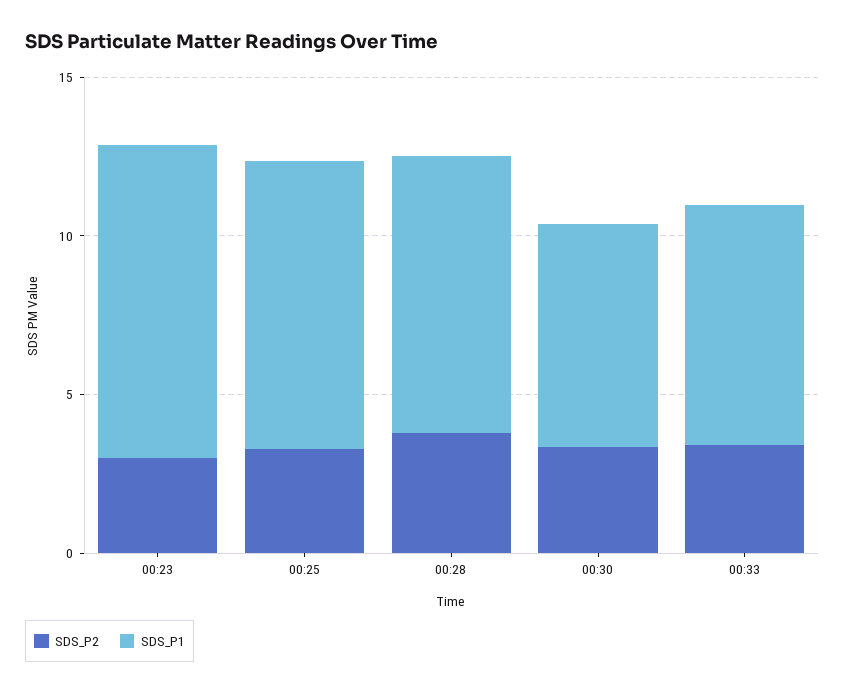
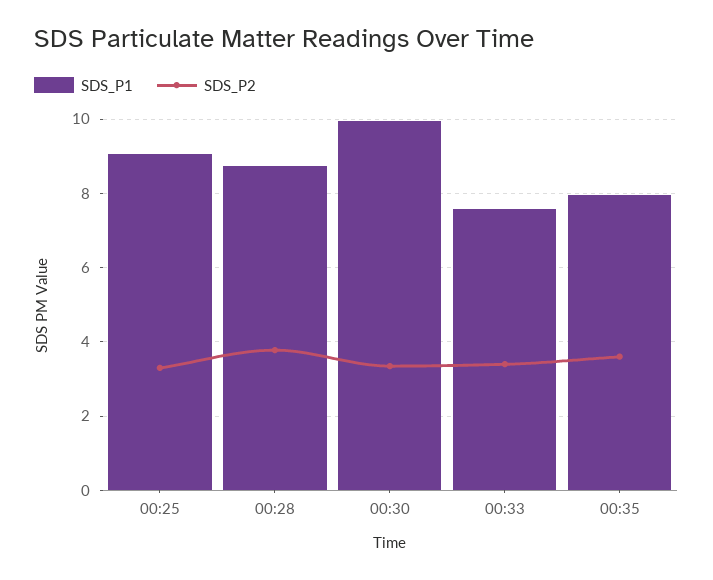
SDS_P2, 00:23: 3 -> none
SDS_P1, 00:23: 10 -> none
SDS_P1, 00:30: 7 -> 10
SDS_P1, 00:35: none -> 8
SDS_P2, 00:35: none -> 3.6

